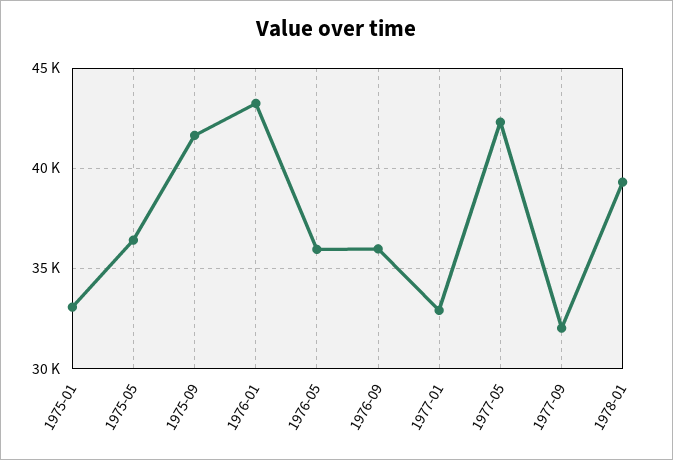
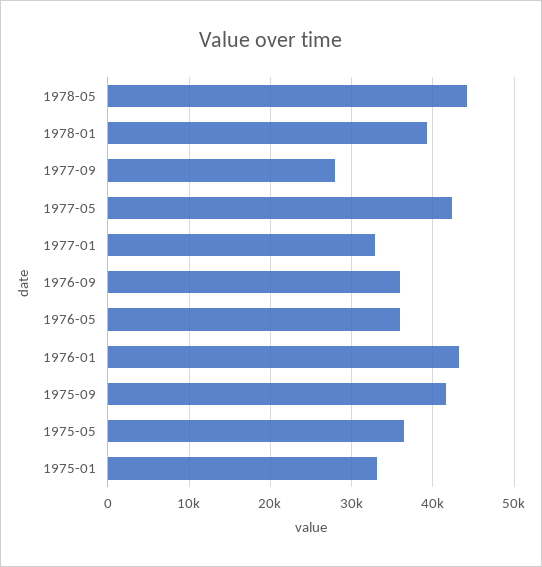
1977-09: 32000 -> 28000
1978-05: none -> 44000

